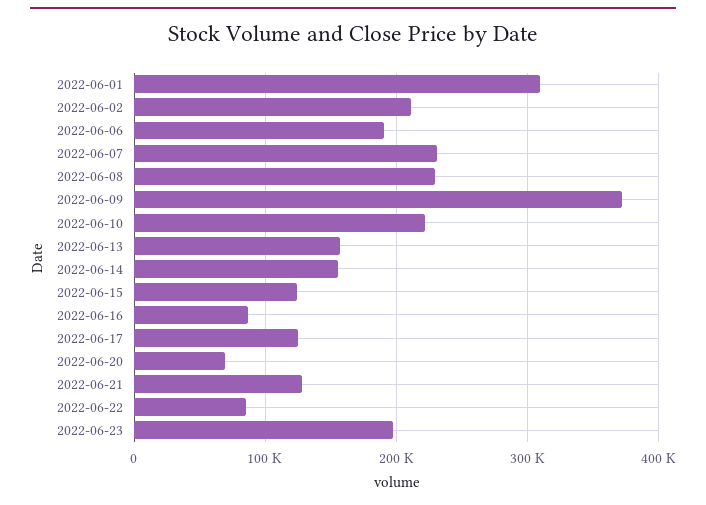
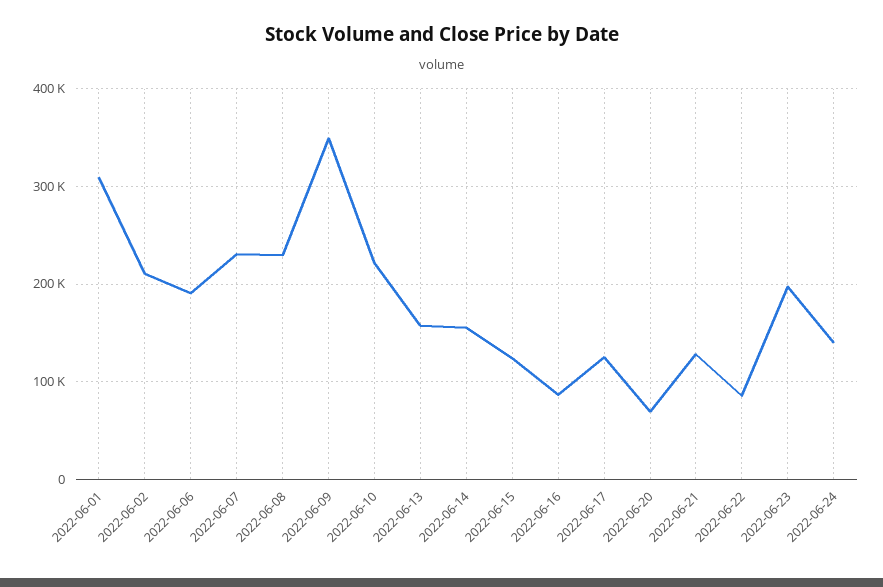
2022-06-09: 370000 -> 350000
2022-06-24: none -> 140000

